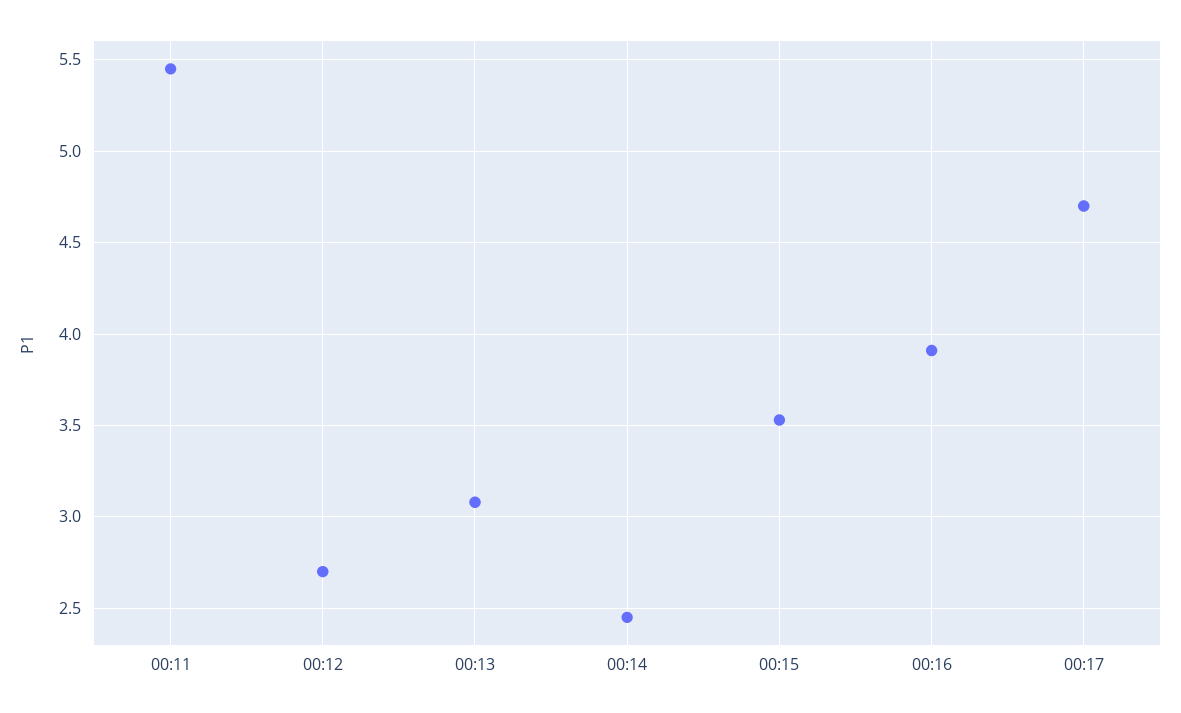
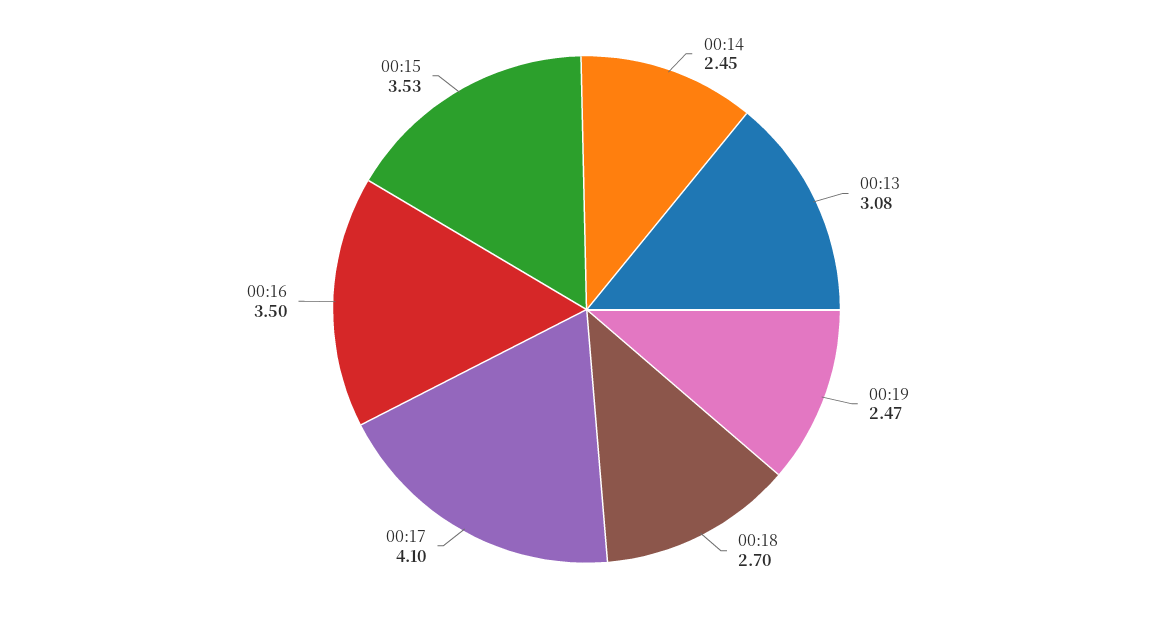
00:11: 5.45 -> none
00:12: 2.7 -> none
00:16: 3.9 -> 3.5
00:17: 4.7 -> 4.1
00:19: none -> 2.47
00:18: none -> 2.7

